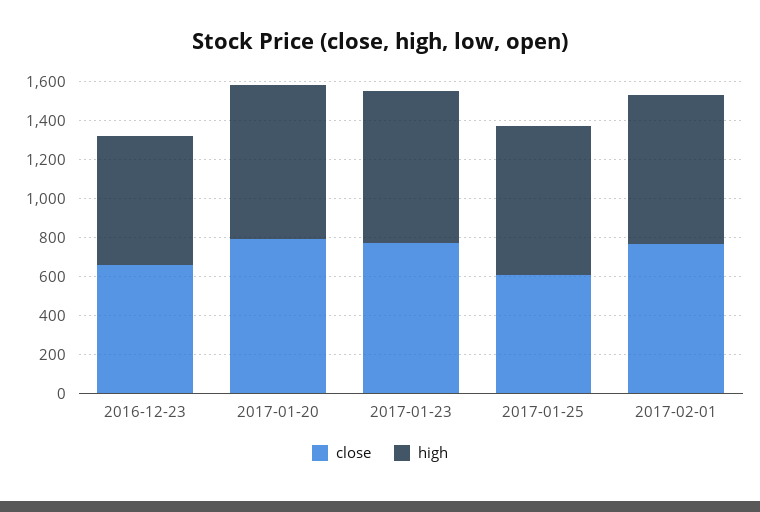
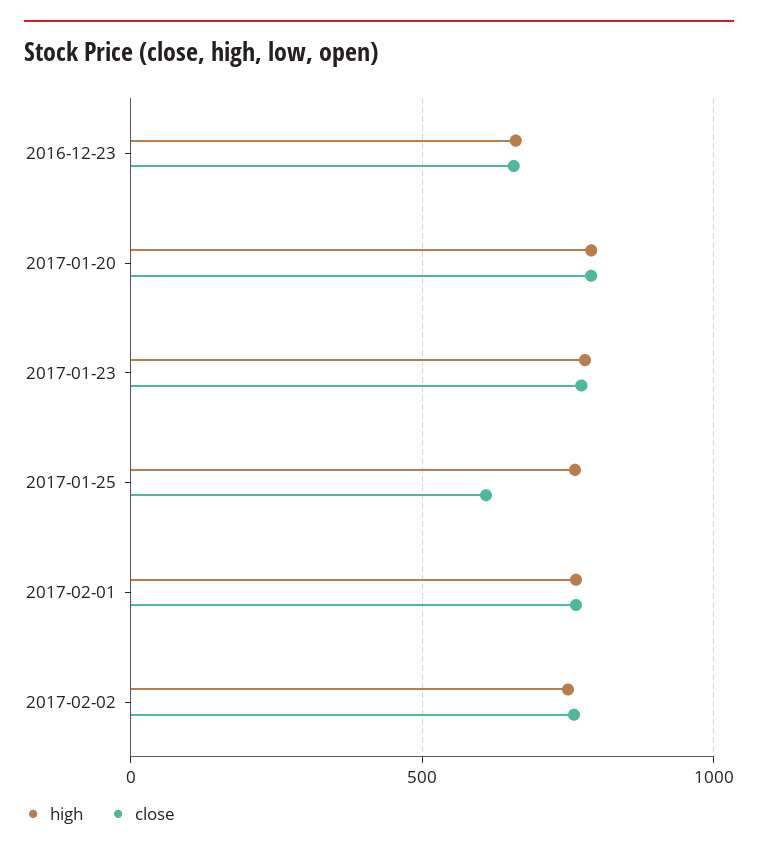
high, 2017-02-02: none -> 750
close, 2017-02-02: none -> 750

